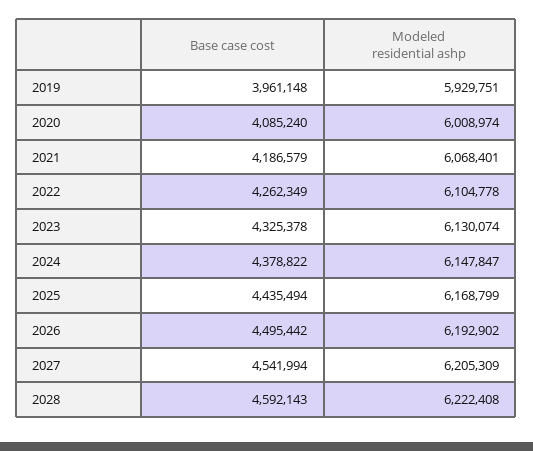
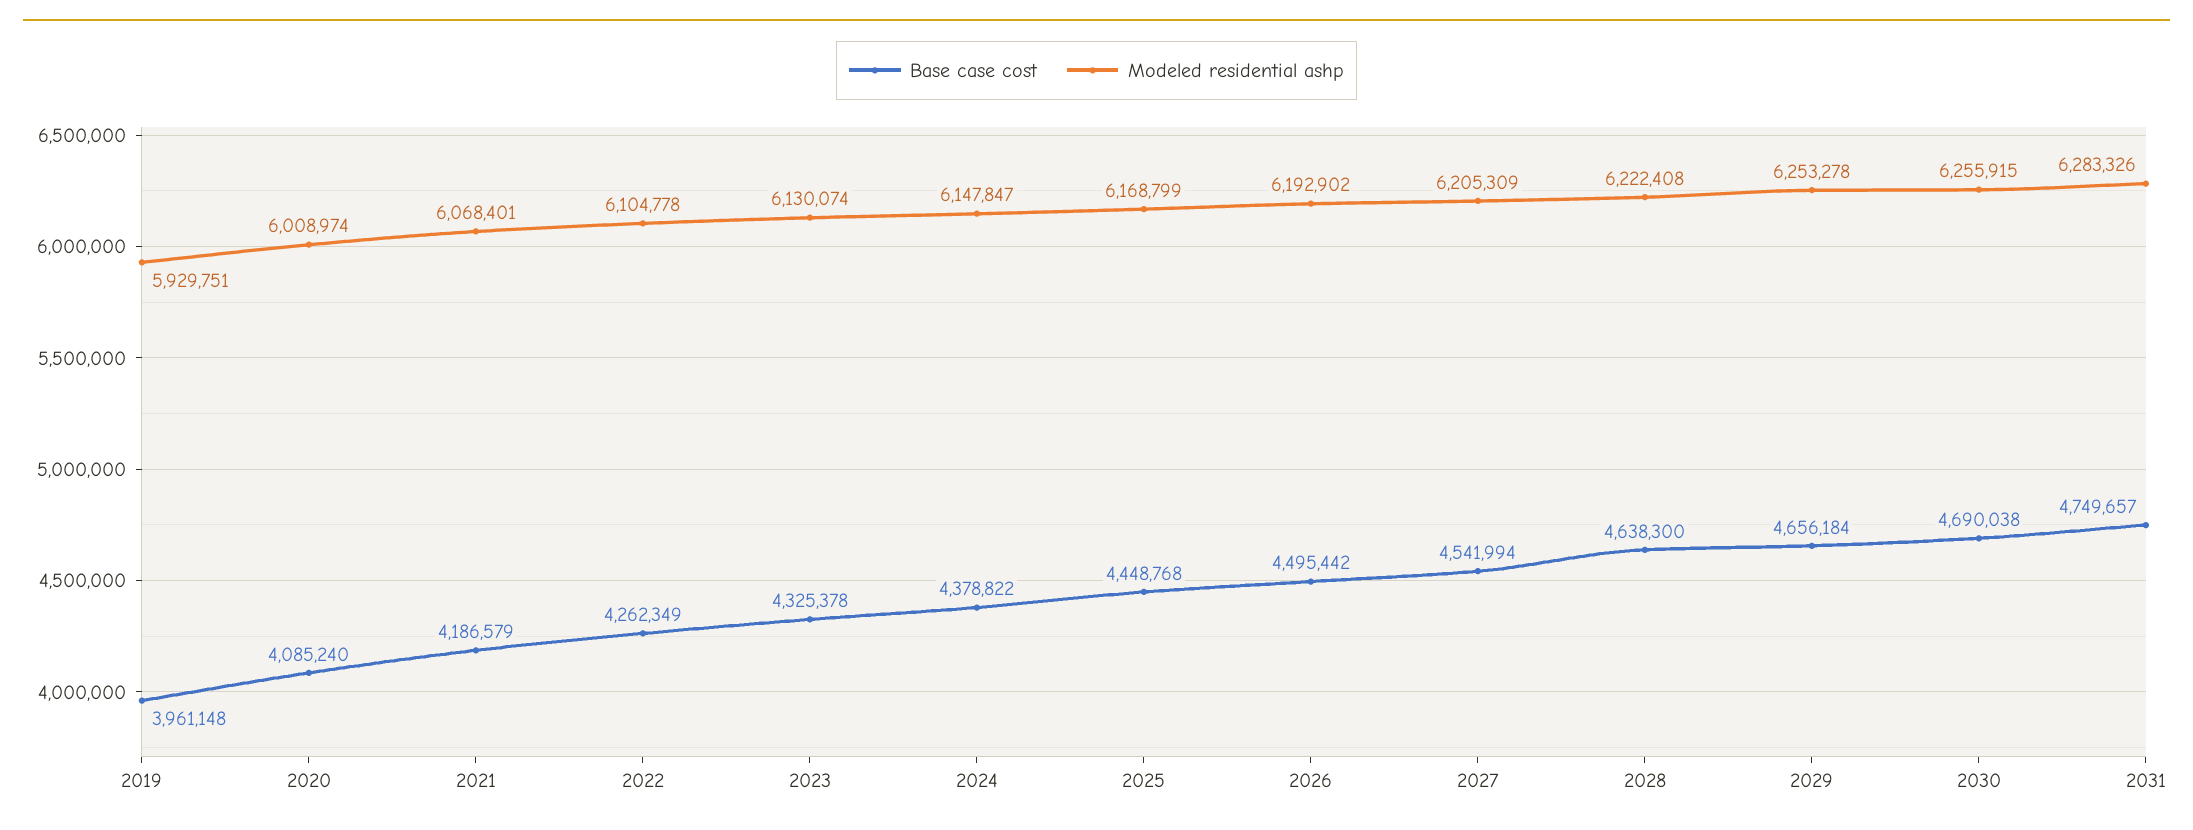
Base case cost, 2025: 4435494 -> 4448768
Base case cost, 2028: 4592143 -> 4638300
Base case cost, 2029: none -> 4656184
Modeled residential ashp, 2029: none -> 6253278
Base case cost, 2030: none -> 4690038
Modeled residential ashp, 2030: none -> 6255915
Base case cost, 2031: none -> 4749657
Modeled residential ashp, 2031: none -> 6283326

